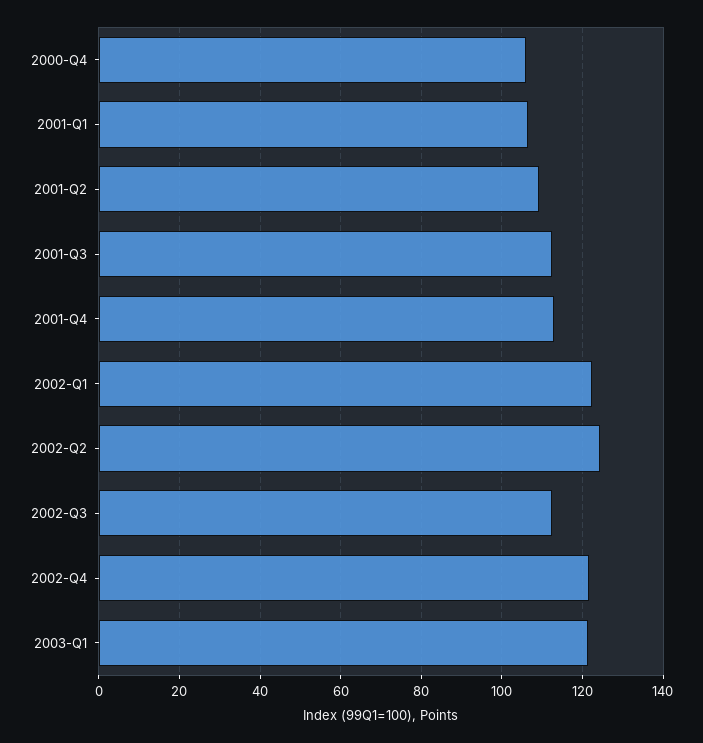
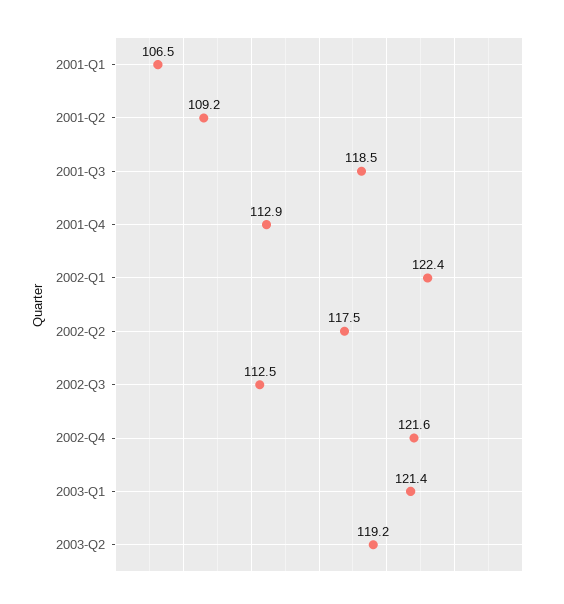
2000-Q4: 106 -> none
2001-Q3: 112 -> 118.5
2002-Q2: 124 -> 117.5
2003-Q2: none -> 119.2

